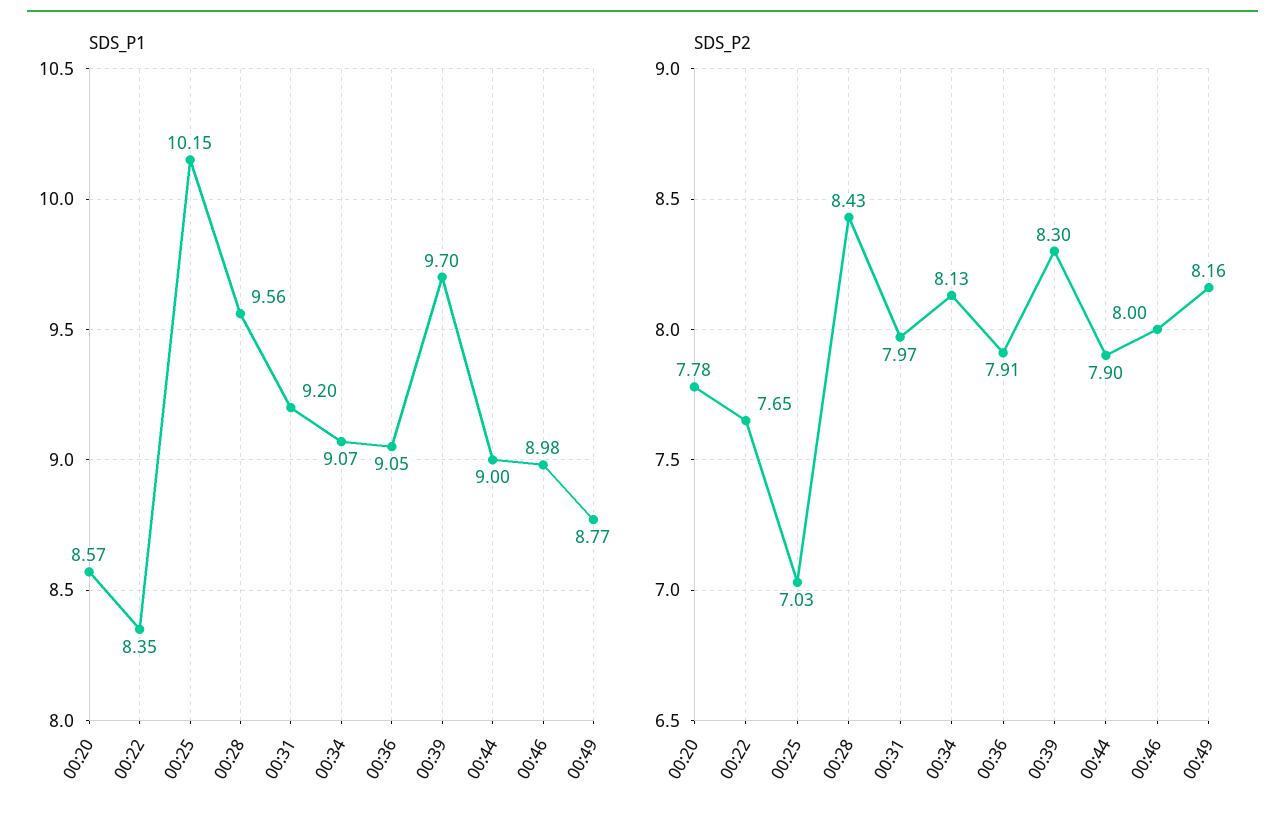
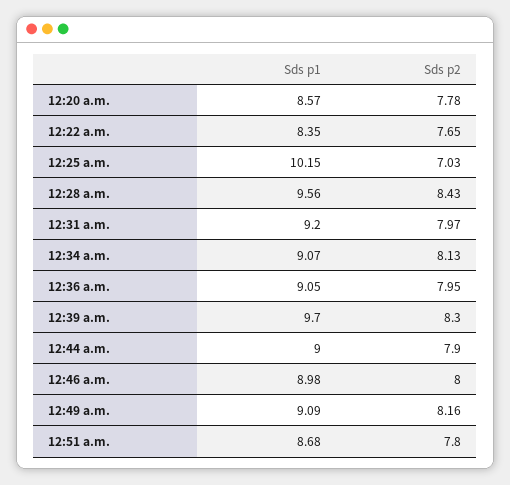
SDS_P1, 00:49: 8.77 -> 9.09
SDS_P2, 00:36: 7.91 -> 7.95
SDS_P1, 12:51 a.m.: none -> 8.68
SDS_P2, 12:51 a.m.: none -> 7.8

